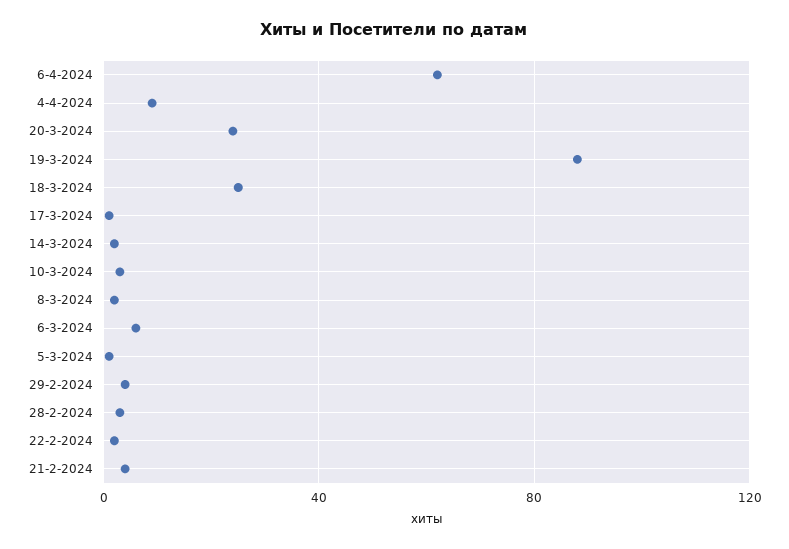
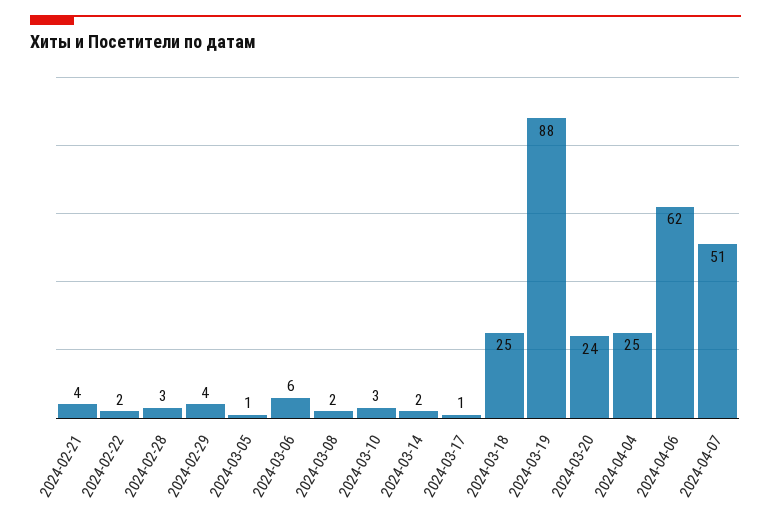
4-4-2024: 10 -> 25
2024-04-07: none -> 51

